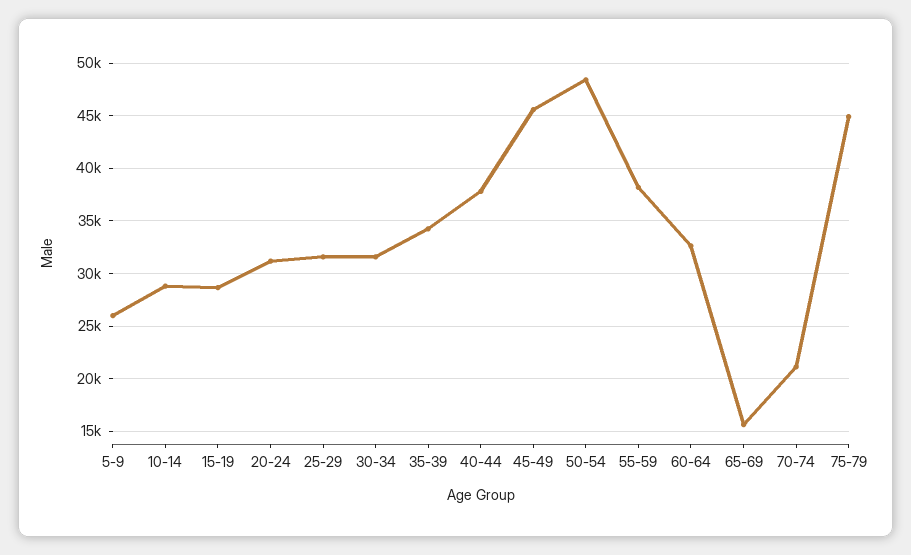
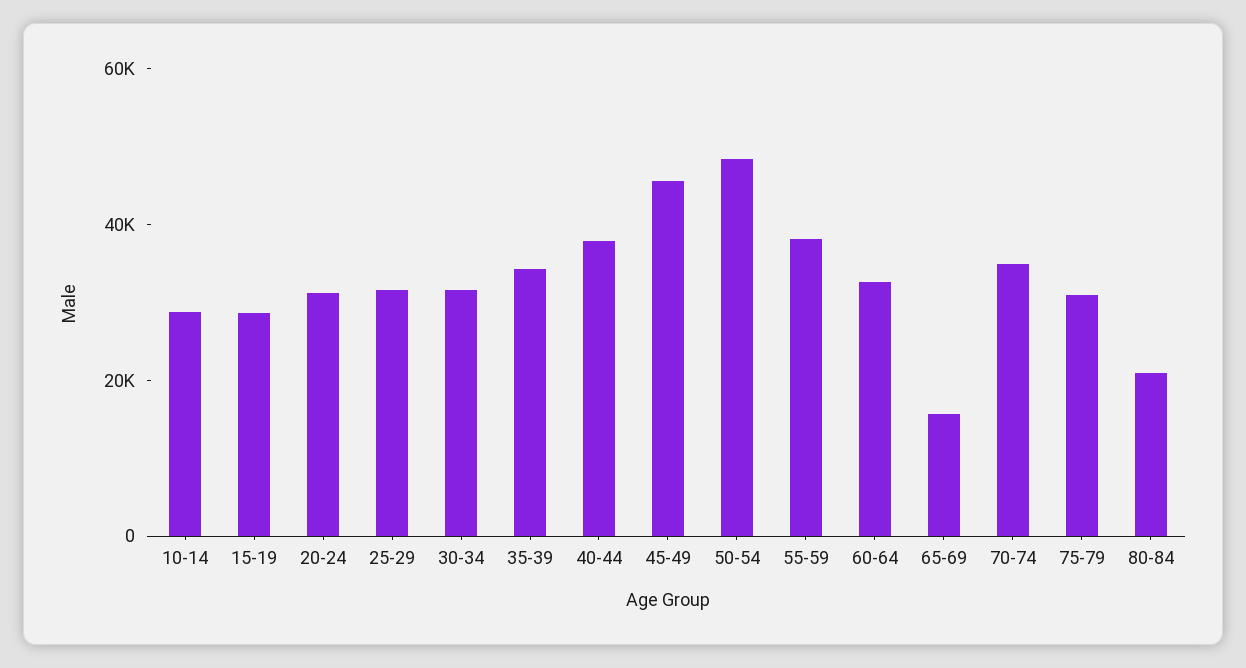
5-9: 26000 -> none
70-74: 21000 -> 35000
75-79: 45000 -> 30000
80-84: none -> 20000

